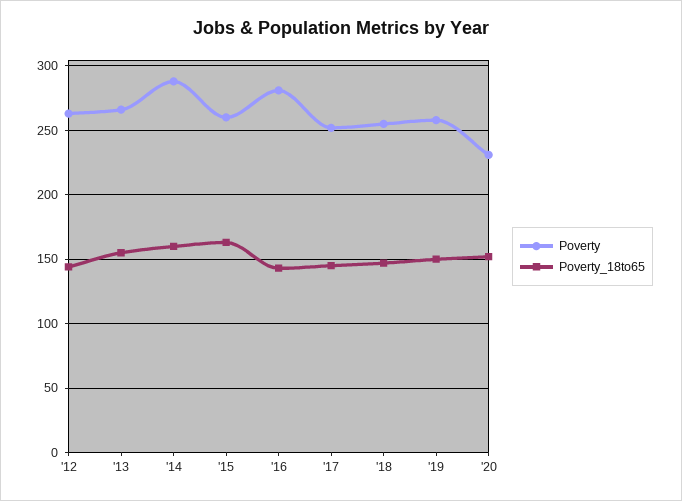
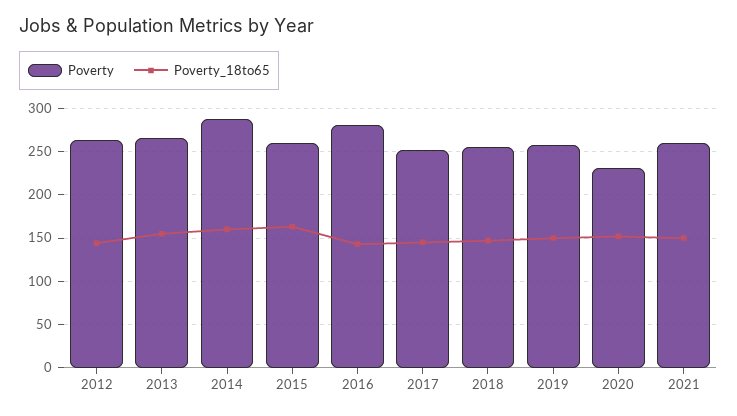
Poverty, 2021: none -> 260
Poverty_18to65, 2021: none -> 150

